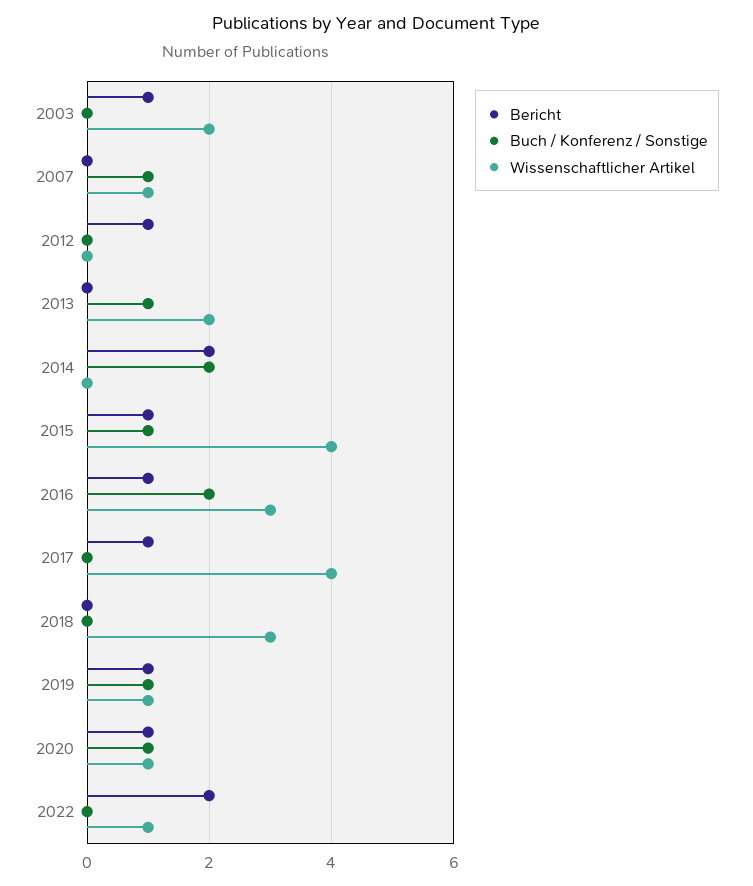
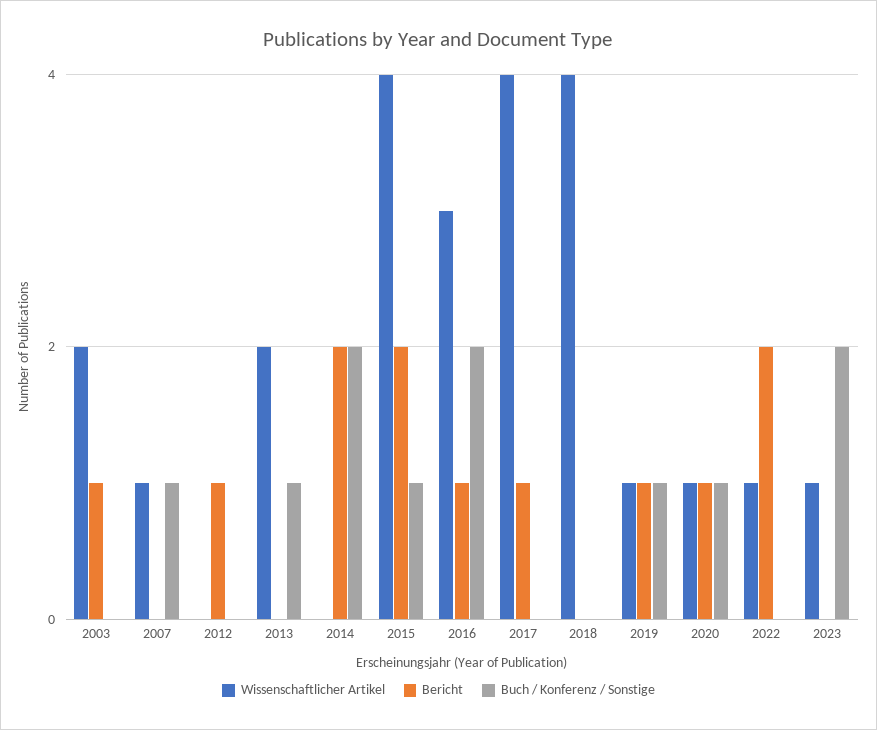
Bericht, 2015: 1 -> 2
Wissenschaftlicher Artikel, 2018: 3 -> 4
Wissenschaftlicher Artikel, 2023: none -> 1
Bericht, 2023: none -> 0
Buch / Konferenz / Sonstige, 2023: none -> 2

